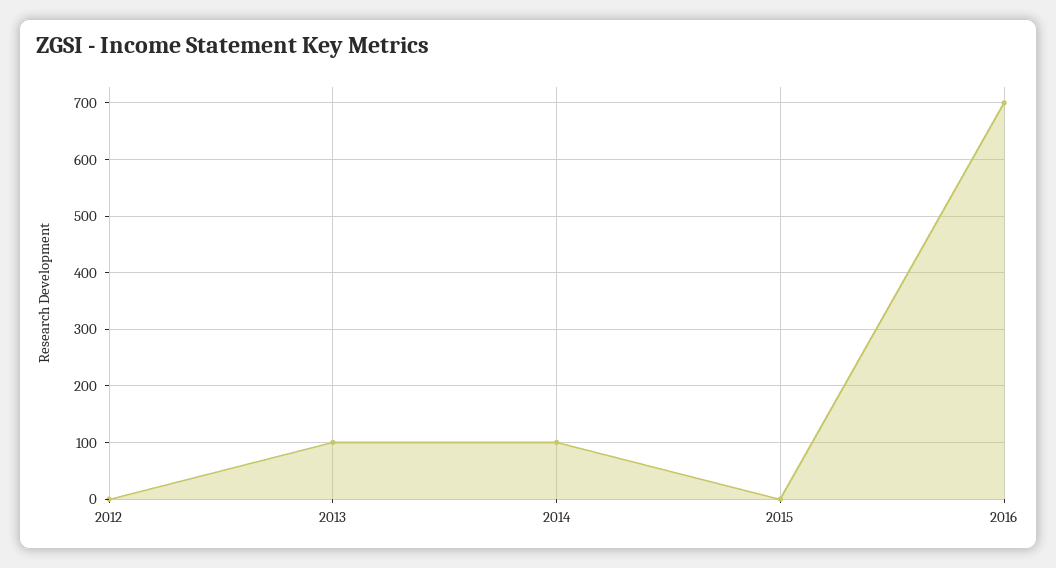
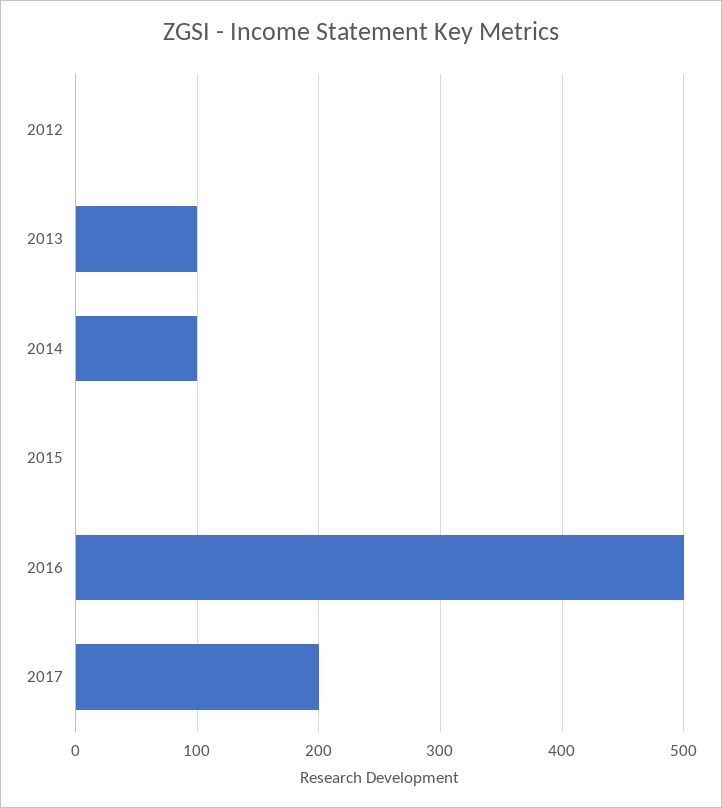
2016: 700 -> 500
2017: none -> 200

